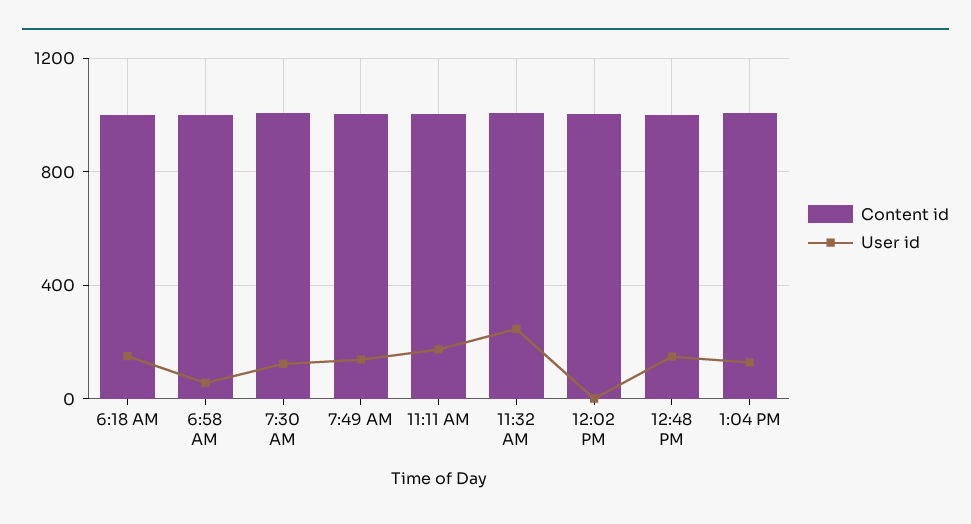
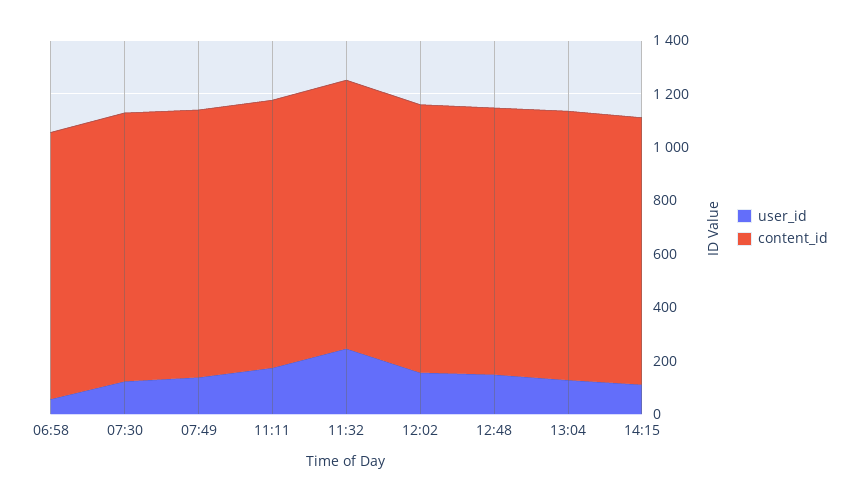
Content id, 6:18 AM: 1000 -> none
User id, 6:18 AM: 150 -> none
User id, 12:02 PM: 0 -> 150
User id, 14:15: none -> 100
Content id, 14:15: none -> 1000

